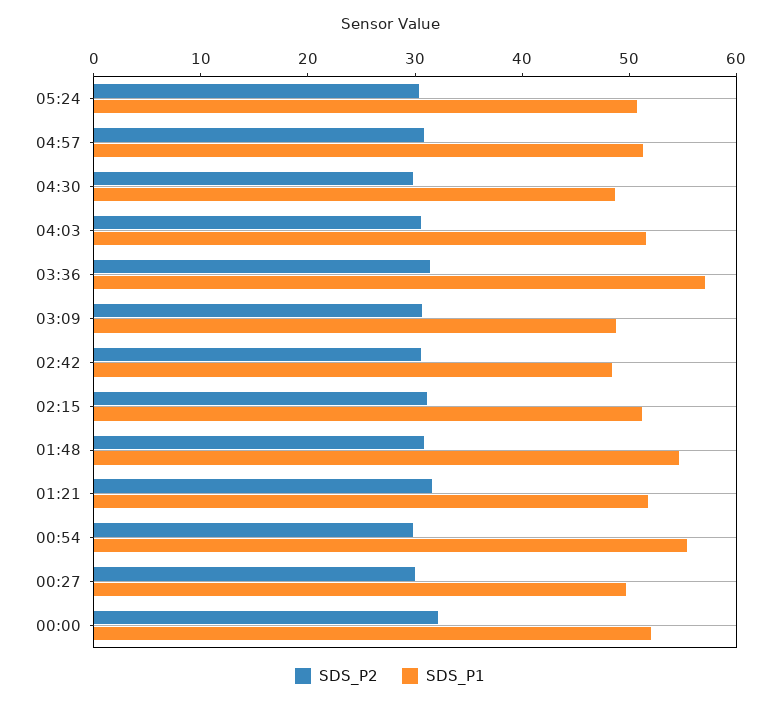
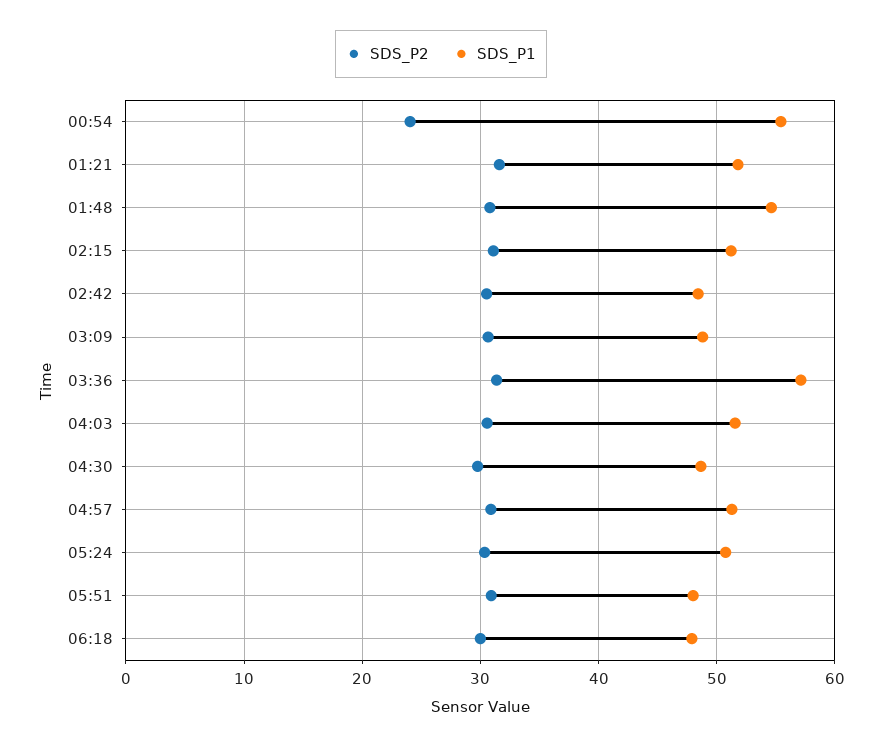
SDS_P2, 00:54: 30 -> 24
SDS_P2, 00:27: 30 -> none
SDS_P1, 00:27: 50 -> none
SDS_P2, 00:00: 32 -> none
SDS_P1, 00:00: 52 -> none
SDS_P2, 05:51: none -> 31
SDS_P1, 05:51: none -> 48
SDS_P2, 06:18: none -> 30
SDS_P1, 06:18: none -> 48

